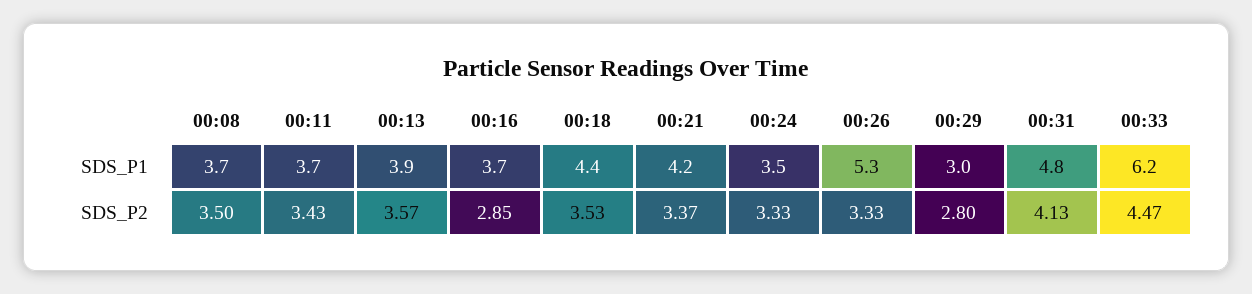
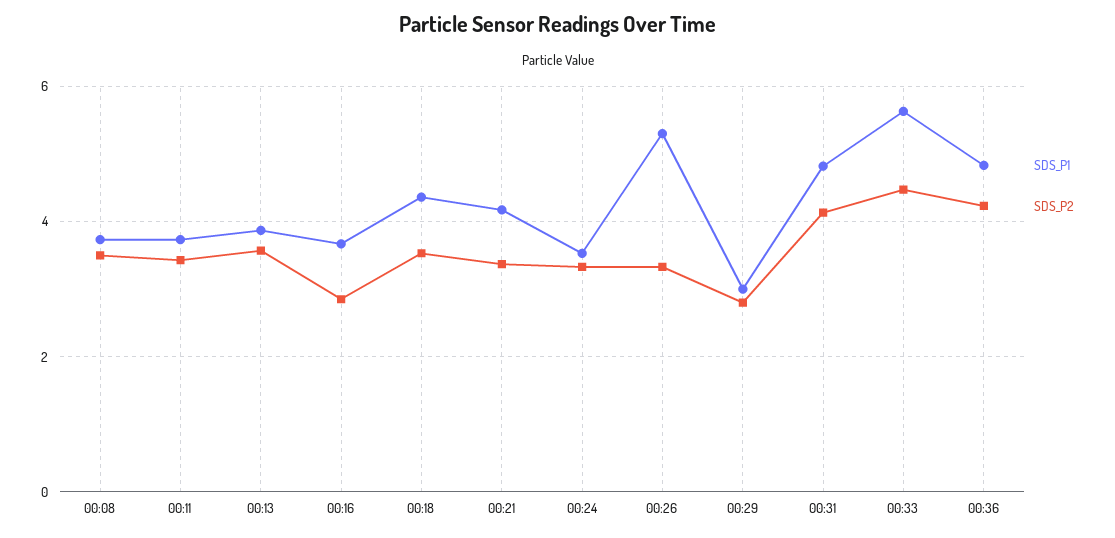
SDS_P1, 00:33: 6.2 -> 5.6
SDS_P1, 00:36: none -> 4.8
SDS_P2, 00:36: none -> 4.2

